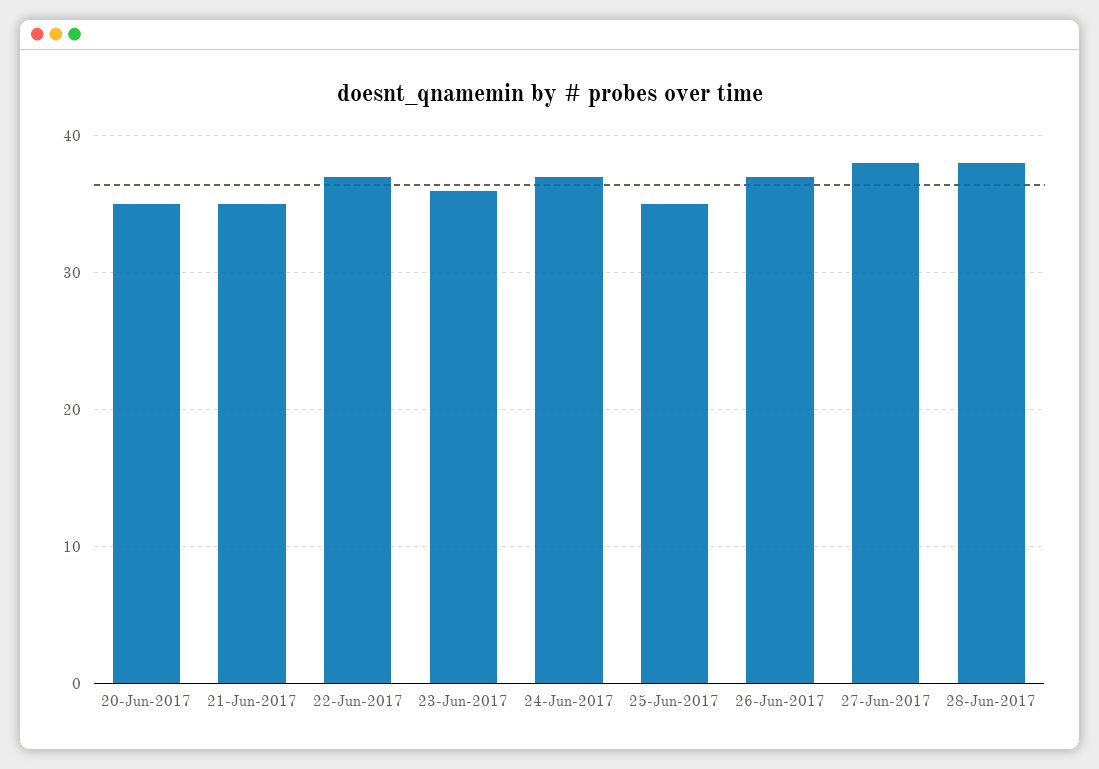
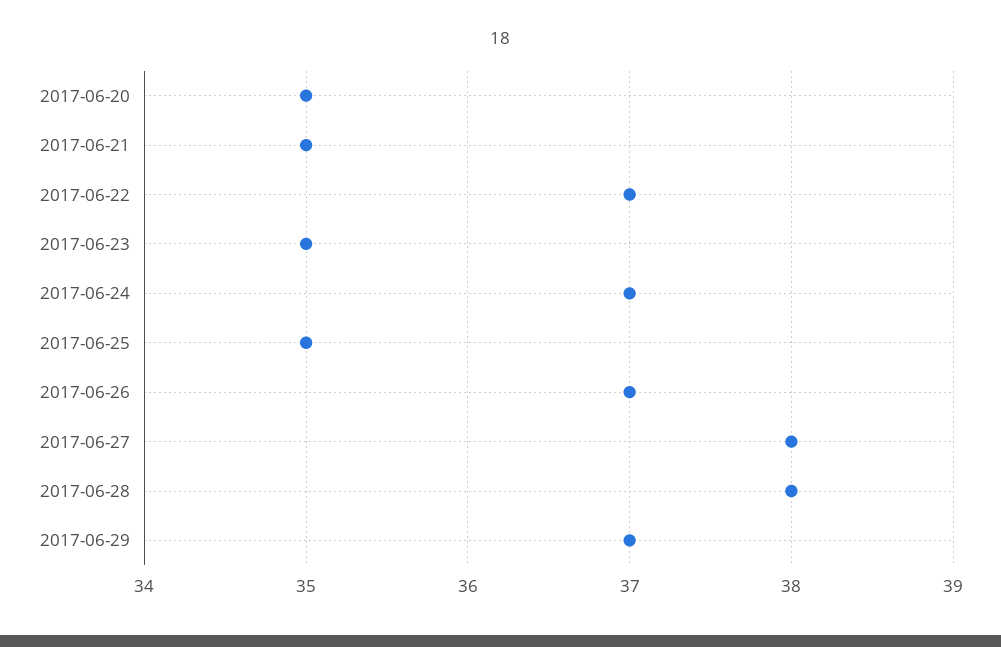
23-Jun-2017: 36 -> 35
2017-06-29: none -> 37

